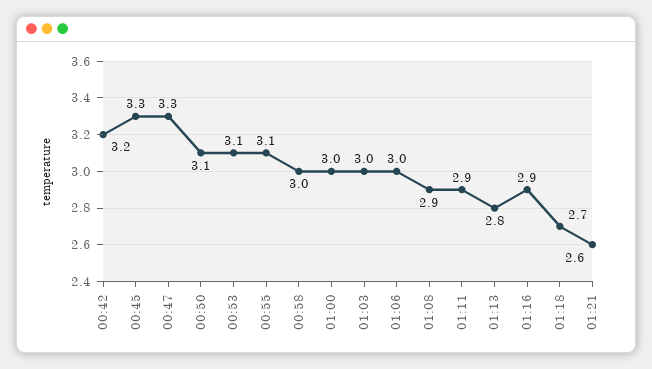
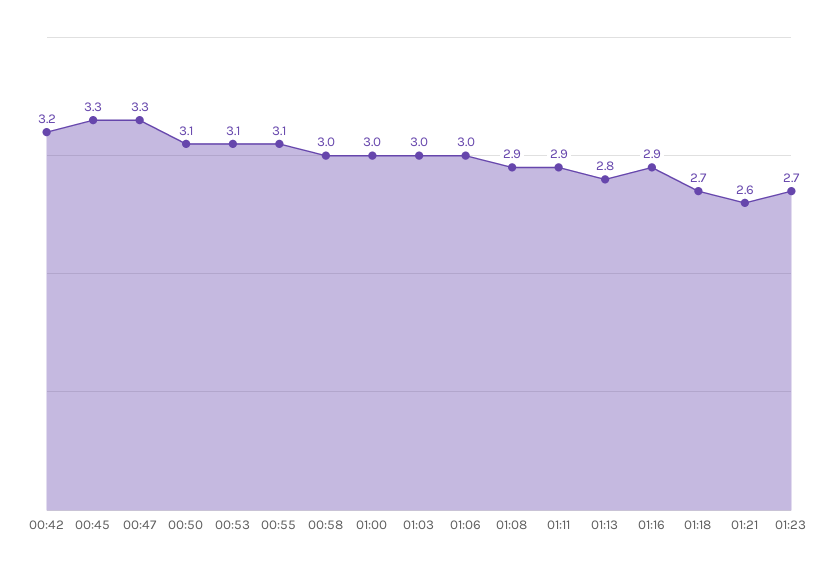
01:23: none -> 2.7

